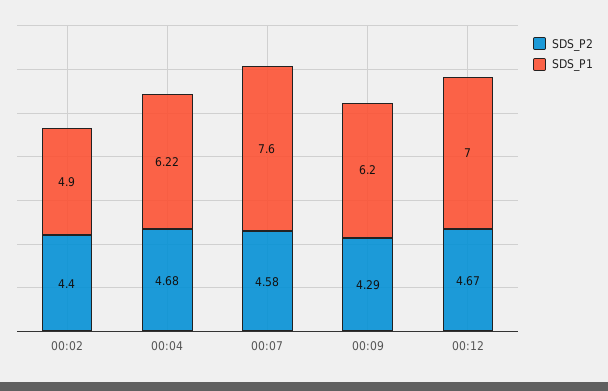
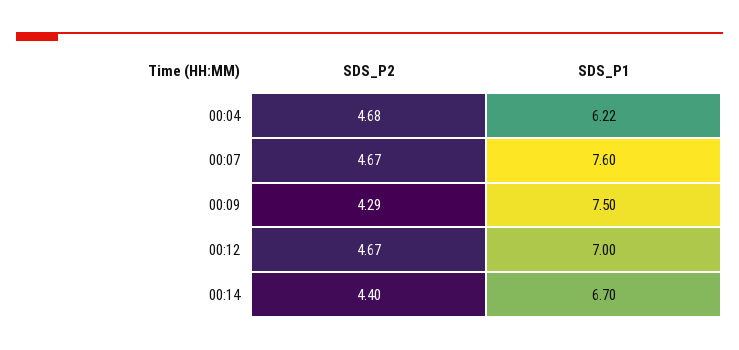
SDS_P2, 00:02: 4.4 -> none
SDS_P1, 00:02: 4.9 -> none
SDS_P2, 00:07: 4.58 -> 4.67
SDS_P1, 00:09: 6.2 -> 7.5
SDS_P2, 00:14: none -> 4.4
SDS_P1, 00:14: none -> 6.7

